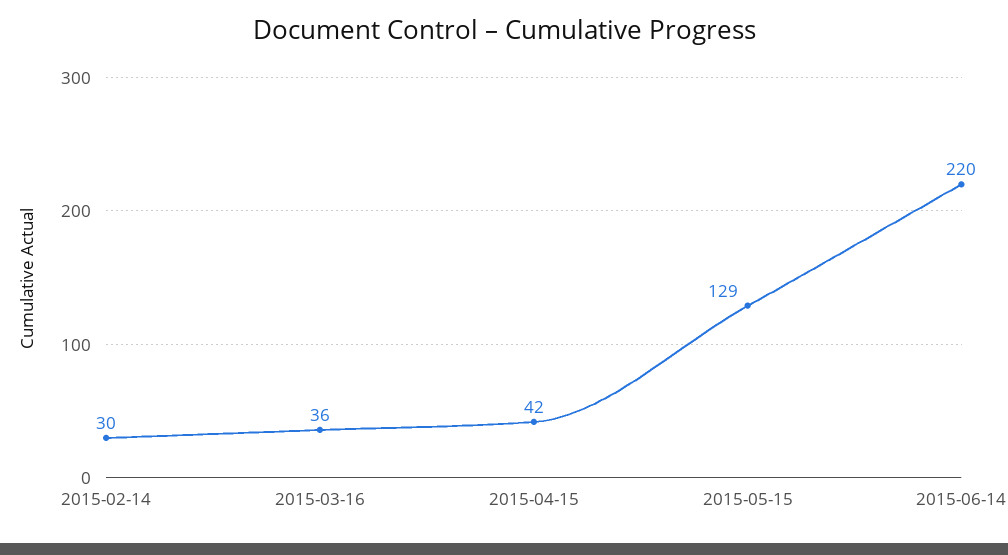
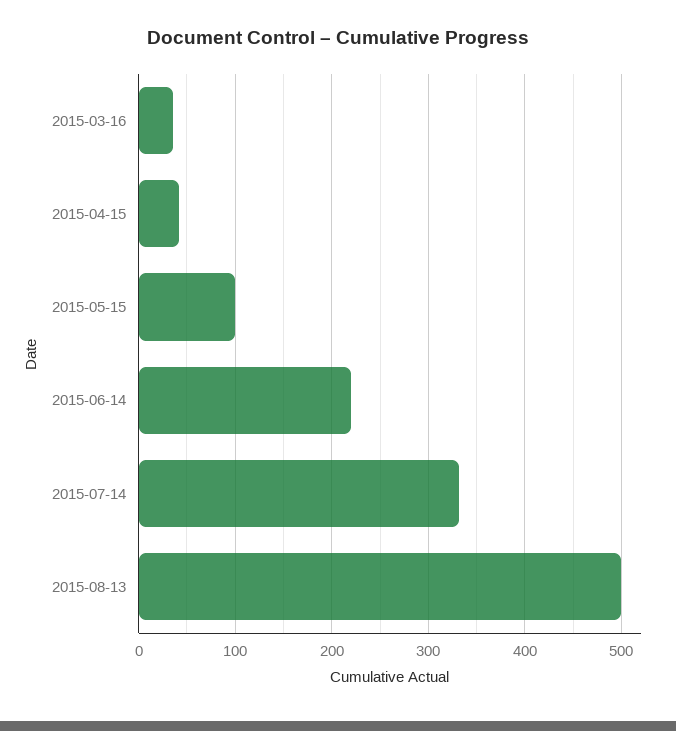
2015-02-14: 30 -> none
2015-05-15: 129 -> 100
2015-07-14: none -> 330
2015-08-13: none -> 500

